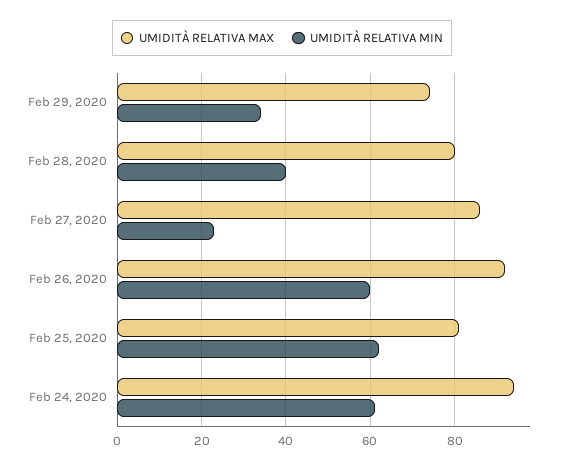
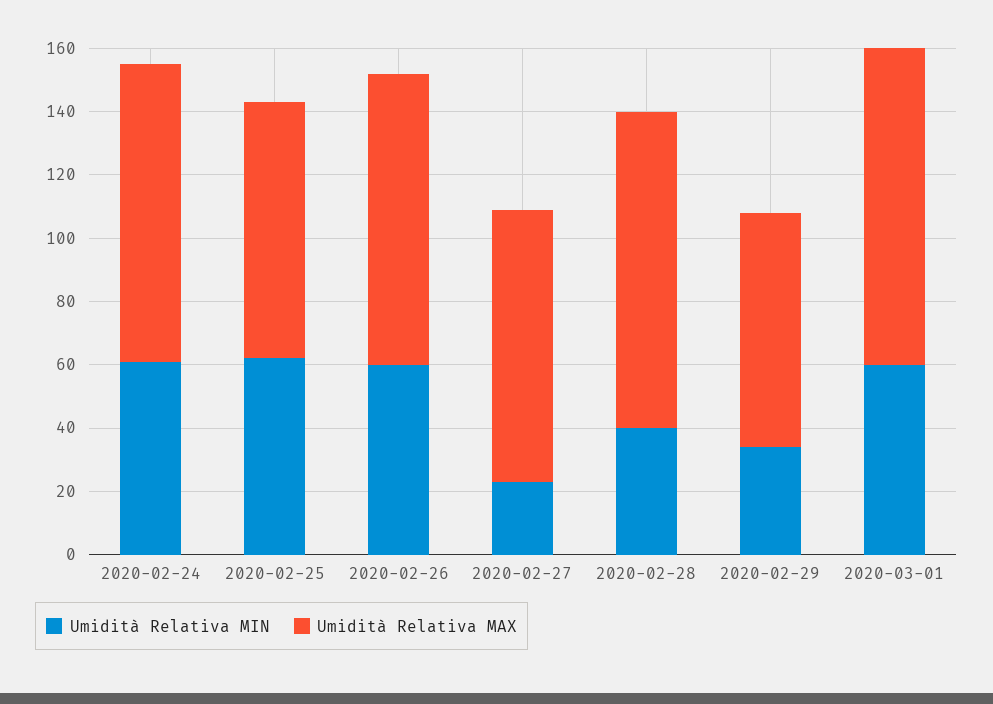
UMIDITÀ RELATIVA MAX, Feb 28, 2020: 80 -> 100
UMIDITÀ RELATIVA MIN, 2020-03-01: none -> 60
UMIDITÀ RELATIVA MAX, 2020-03-01: none -> 100

